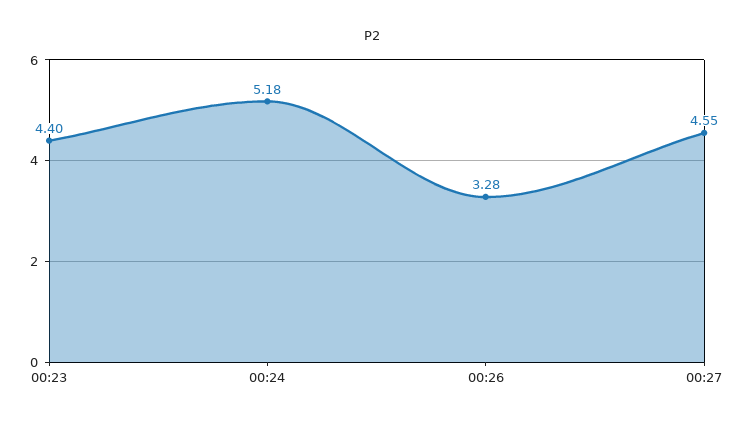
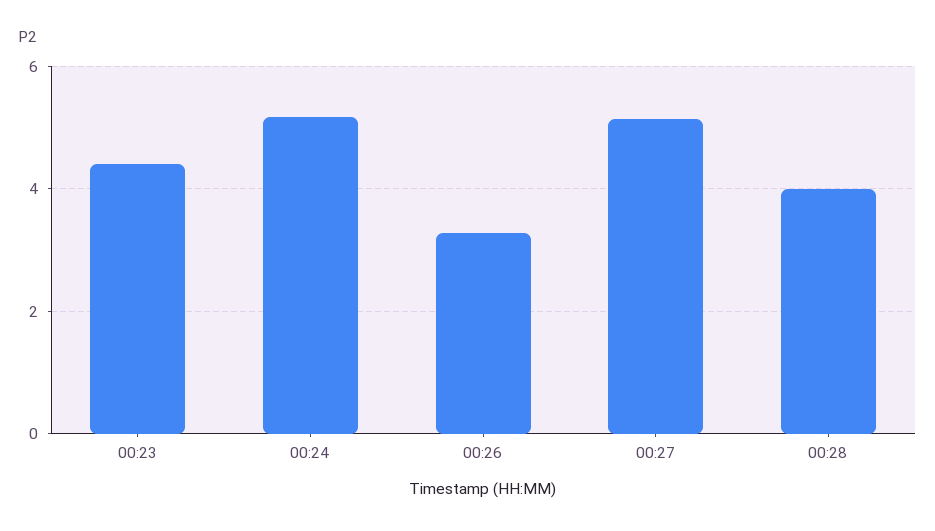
00:27: 4.55 -> 5.2
00:28: none -> 4

